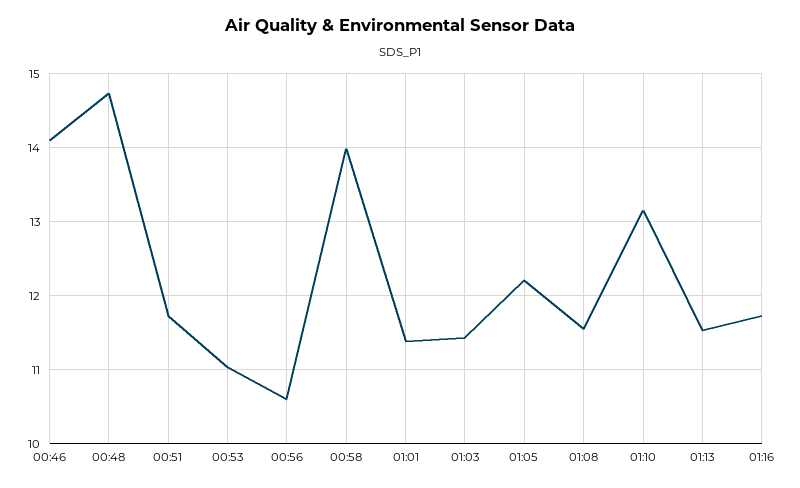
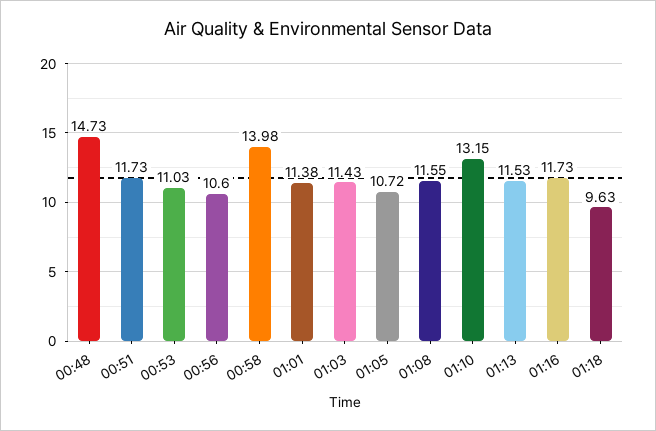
00:46: 14.1 -> none
01:05: 12.2 -> 10.72
01:18: none -> 9.63

